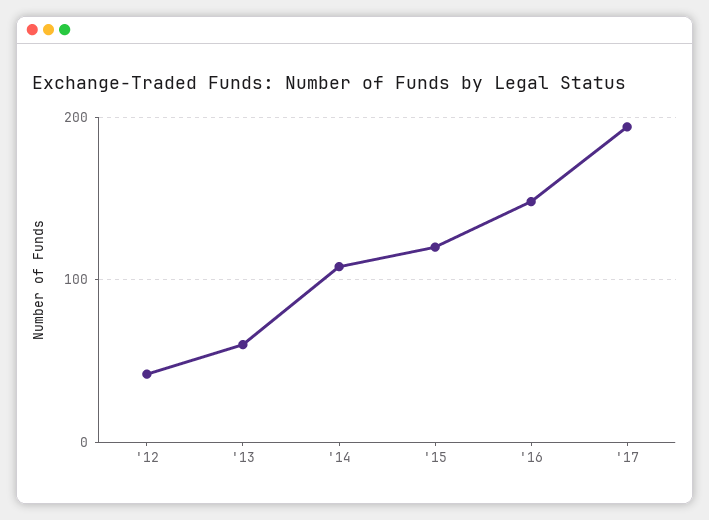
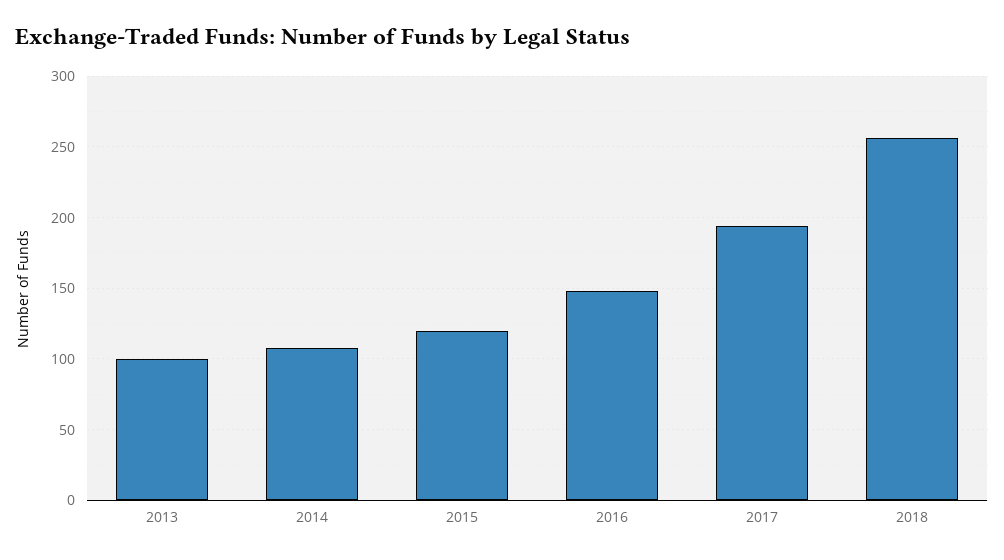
'12: 40 -> none
'13: 60 -> 100
2018: none -> 255

